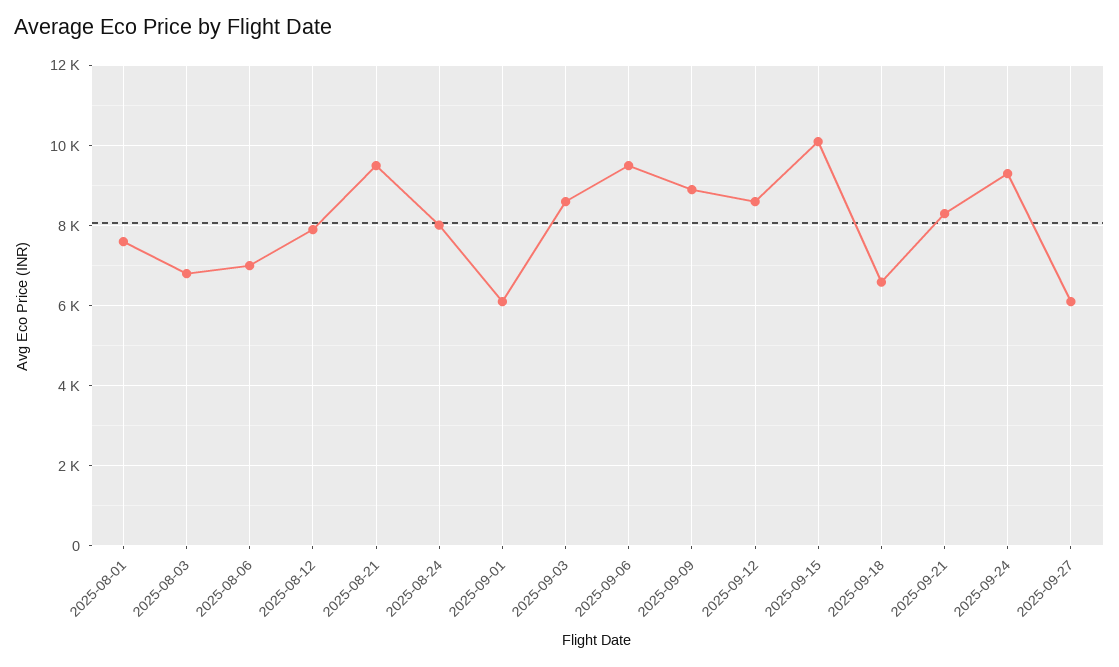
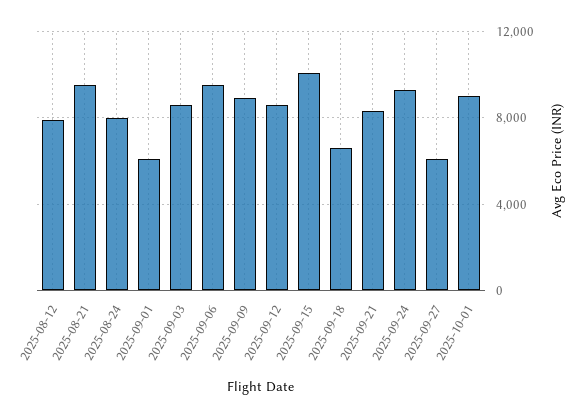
2025-08-01: 7600 -> none
2025-08-03: 6800 -> none
2025-08-06: 7000 -> none
2025-10-01: none -> 9000

